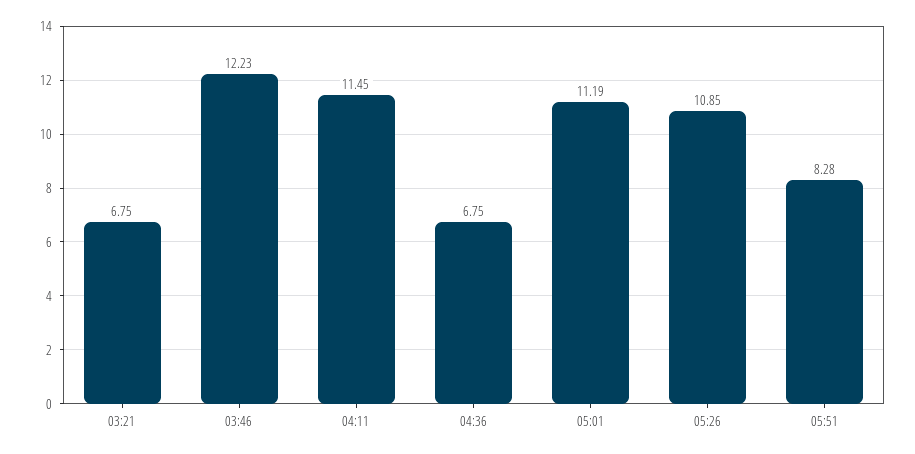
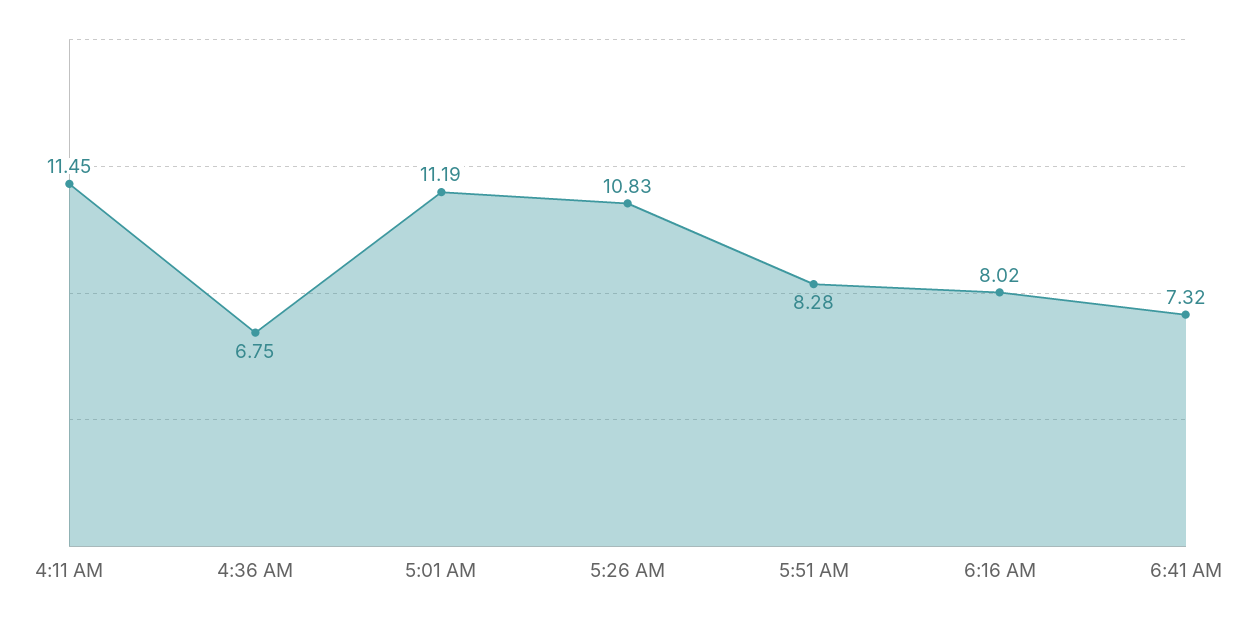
03:21: 6.75 -> none
03:46: 12.23 -> none
05:26: 10.85 -> 10.83
6:16 AM: none -> 8.02
6:41 AM: none -> 7.32

